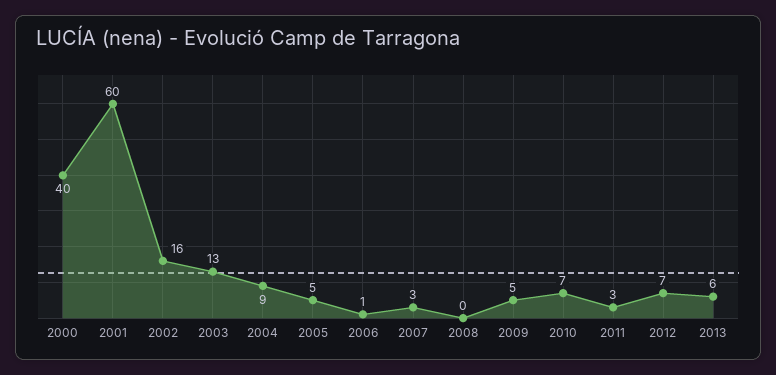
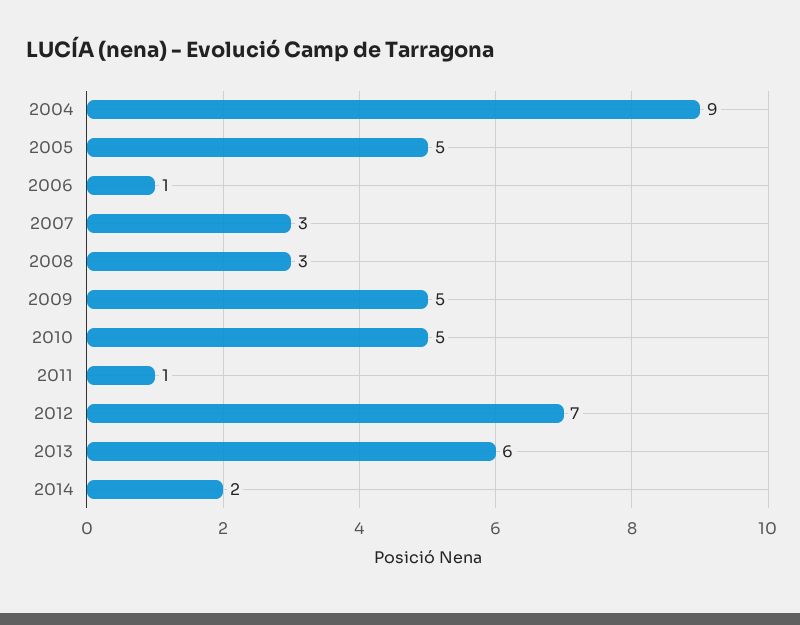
2000: 40 -> none
2001: 60 -> none
2002: 16 -> none
2003: 13 -> none
2008: 0 -> 3
2010: 7 -> 5
2011: 3 -> 1
2014: none -> 2

